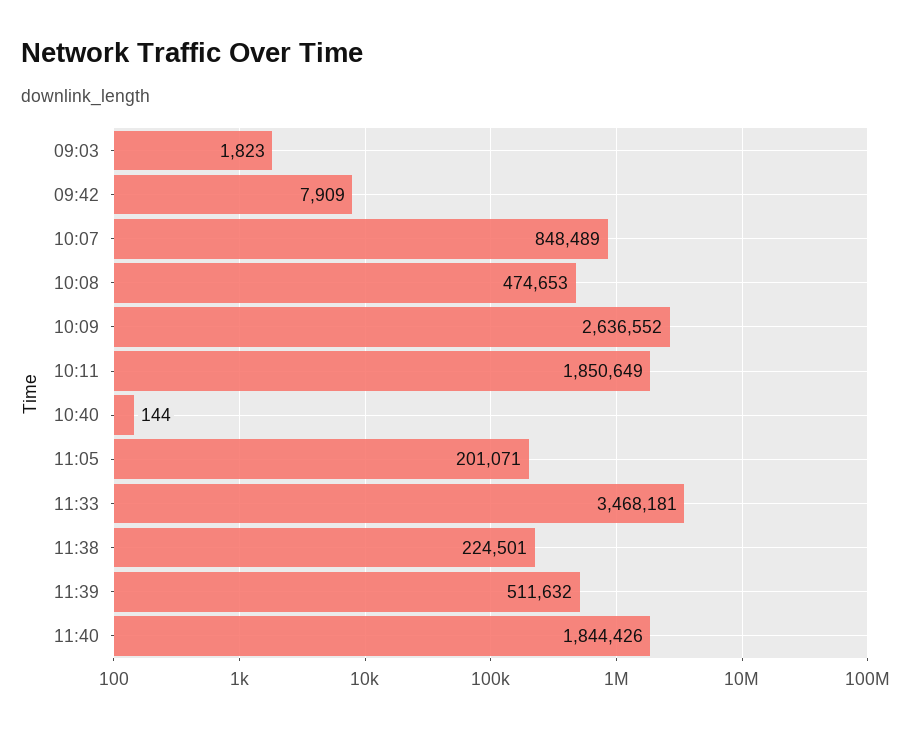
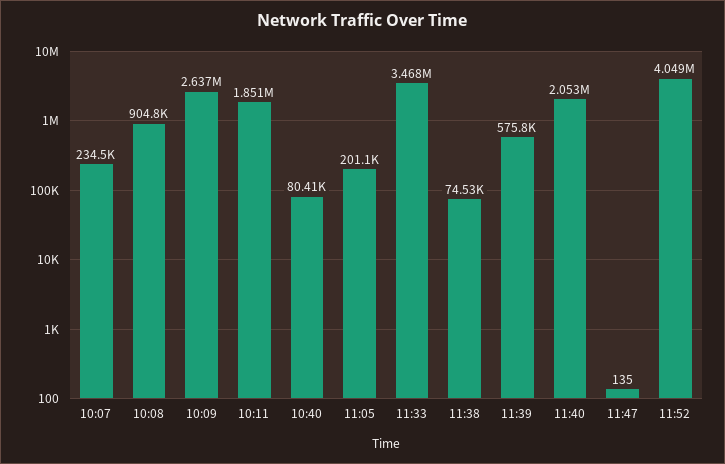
09:03: 1823 -> none
09:42: 7909 -> none
10:07: 848489 -> 234500
10:08: 474653 -> 904800
10:40: 144 -> 80410
11:38: 224501 -> 74530
11:39: 511632 -> 575800
11:40: 1844426 -> 2053000
11:47: none -> 135
11:52: none -> 4049000

